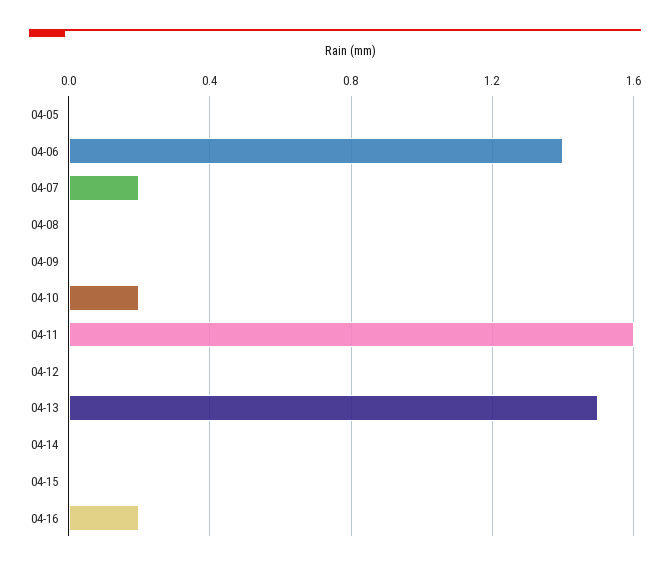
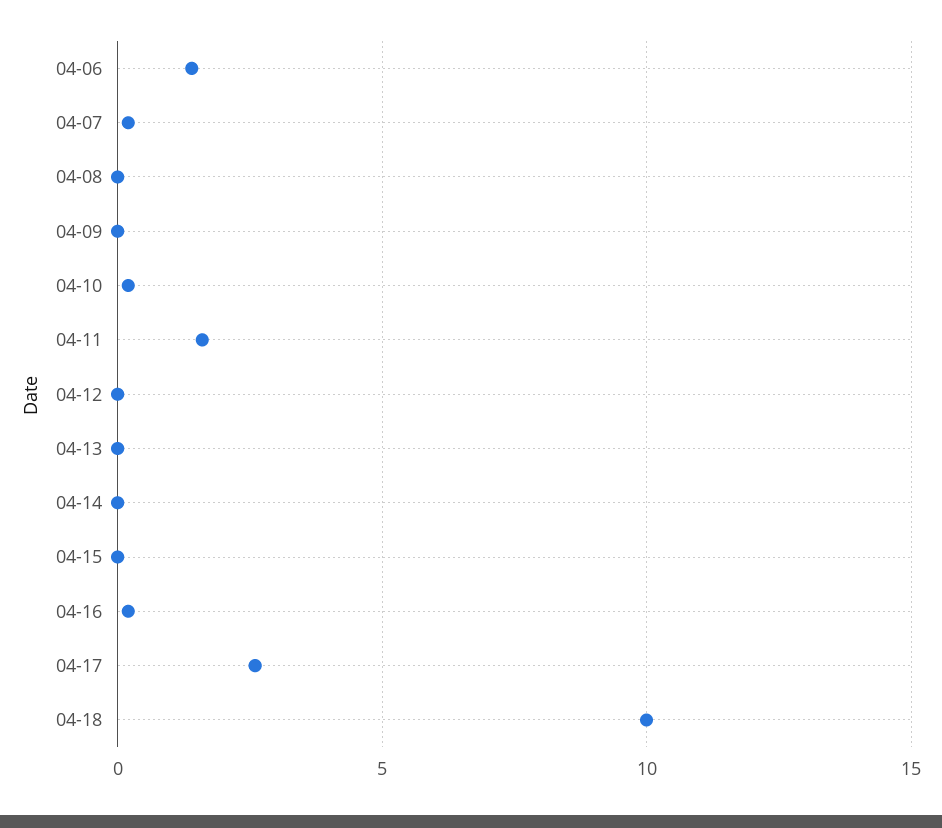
04-05: 0 -> none
04-13: 1.5 -> 0
04-17: none -> 2.5
04-18: none -> 10

